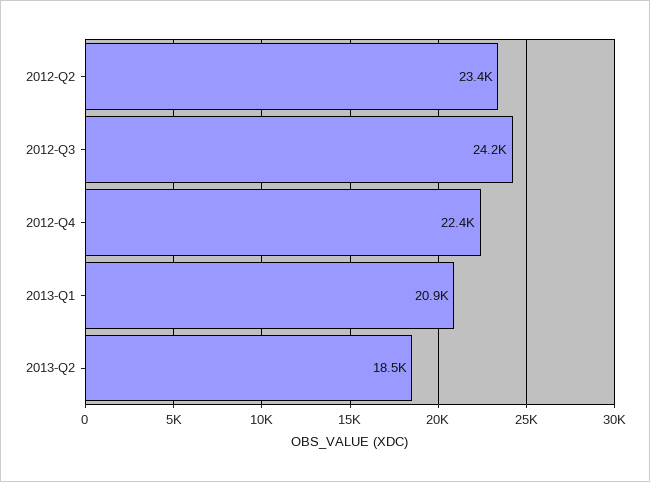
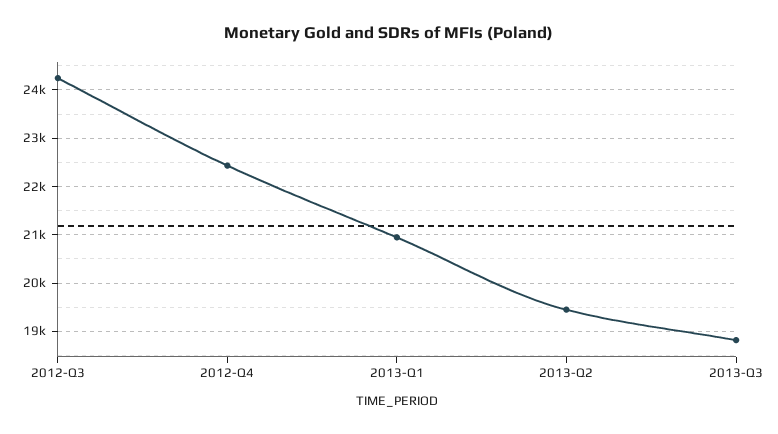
2012-Q2: 23400 -> none
2013-Q2: 18500 -> 19400
2013-Q3: none -> 18800

